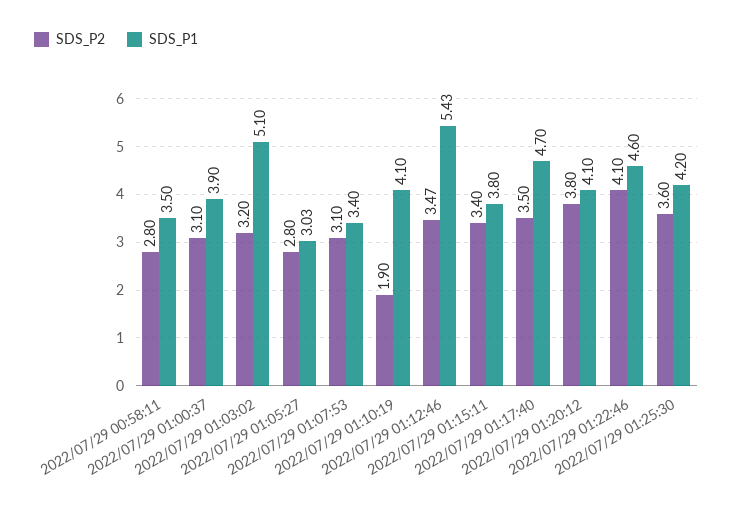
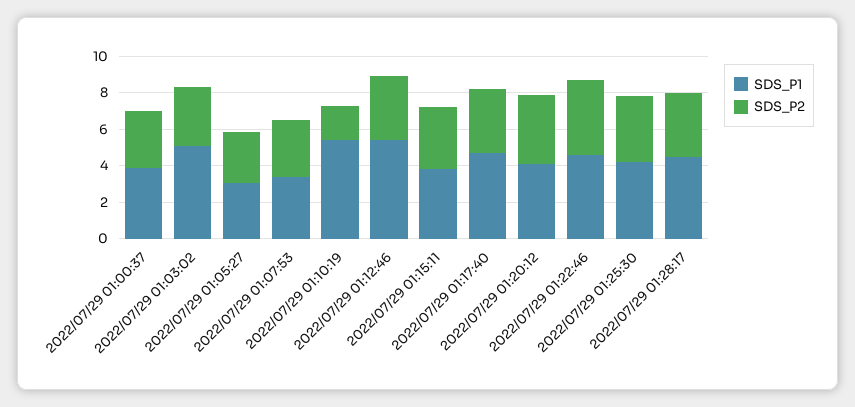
SDS_P2, 2022/07/29 00:58:11: 2.8 -> none
SDS_P1, 2022/07/29 00:58:11: 3.5 -> none
SDS_P1, 2022/07/29 01:10:19: 4.1 -> 5.5
SDS_P1, 2022/07/29 01:28:17: none -> 4.5
SDS_P2, 2022/07/29 01:28:17: none -> 3.5

